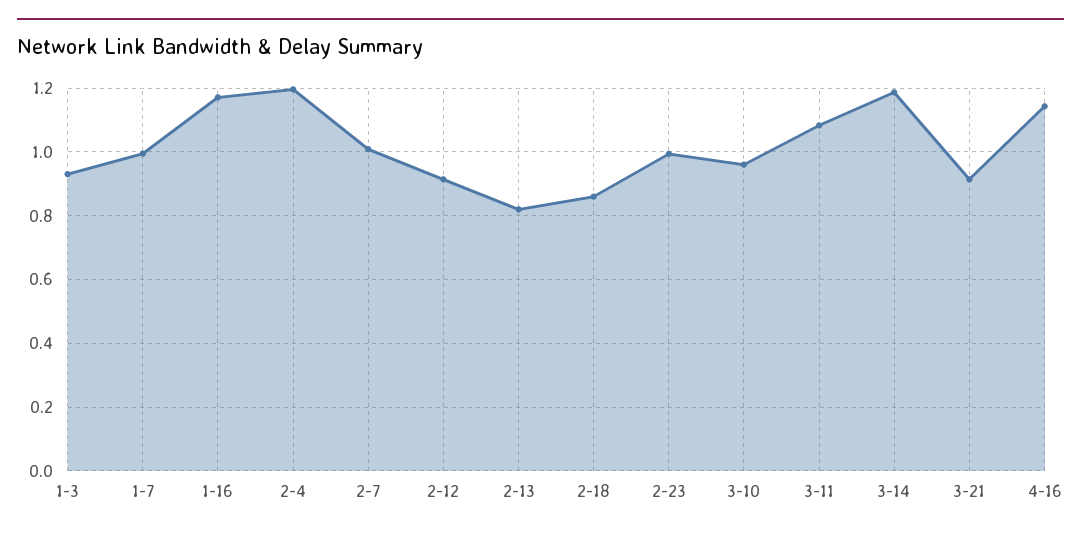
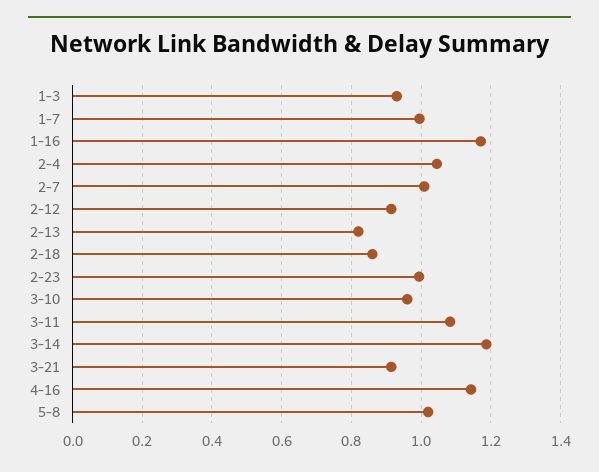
2-4: 1.2 -> 1.04
5-8: none -> 1.02

